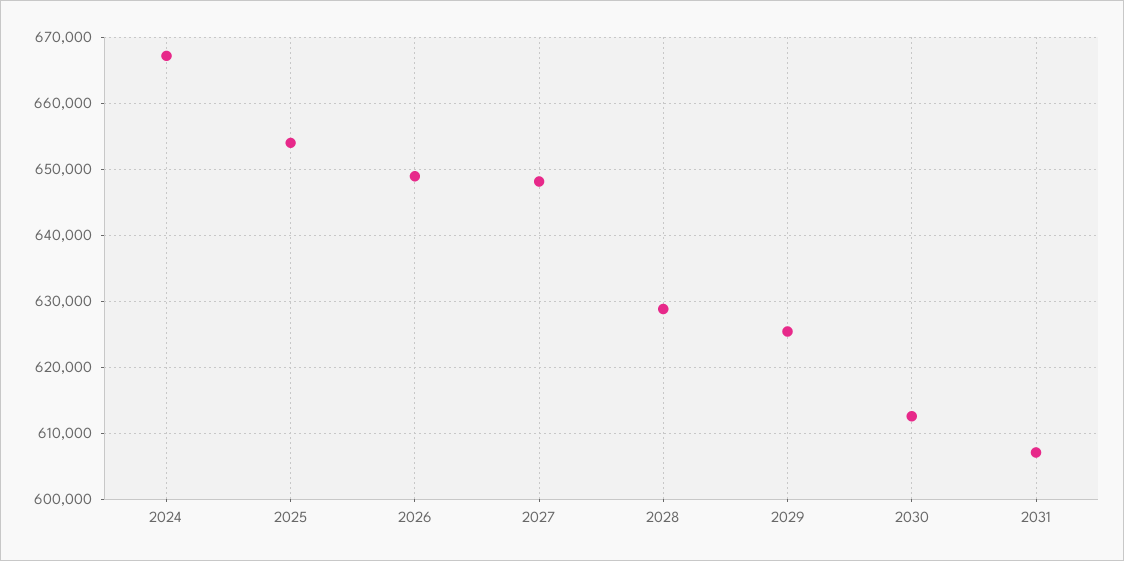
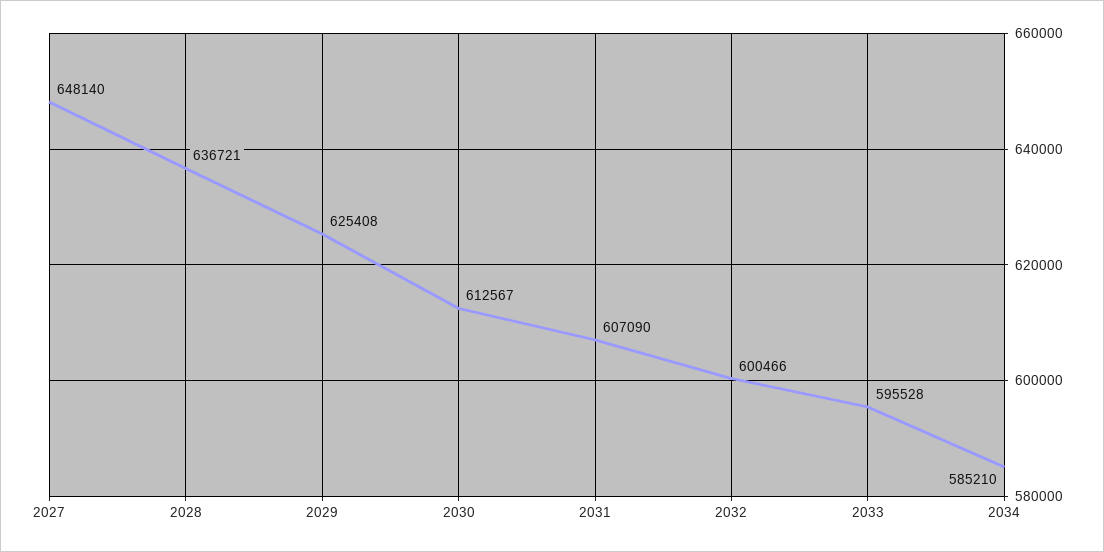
2024: 667000 -> none
2025: 654000 -> none
2026: 649000 -> none
2028: 629000 -> 636721
2032: none -> 600466
2033: none -> 595528
2034: none -> 585210

